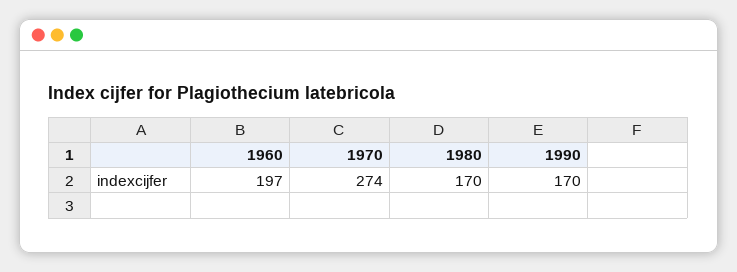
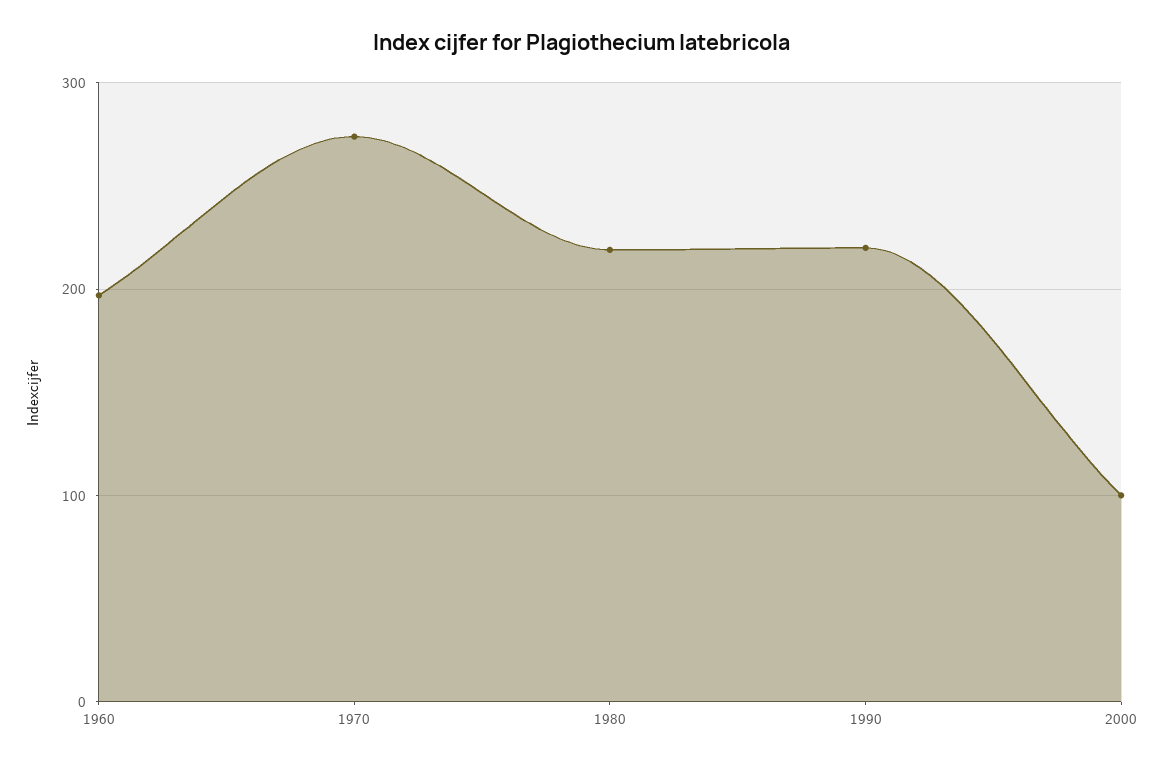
1980: 170 -> 220
1990: 170 -> 220
2000: none -> 100

